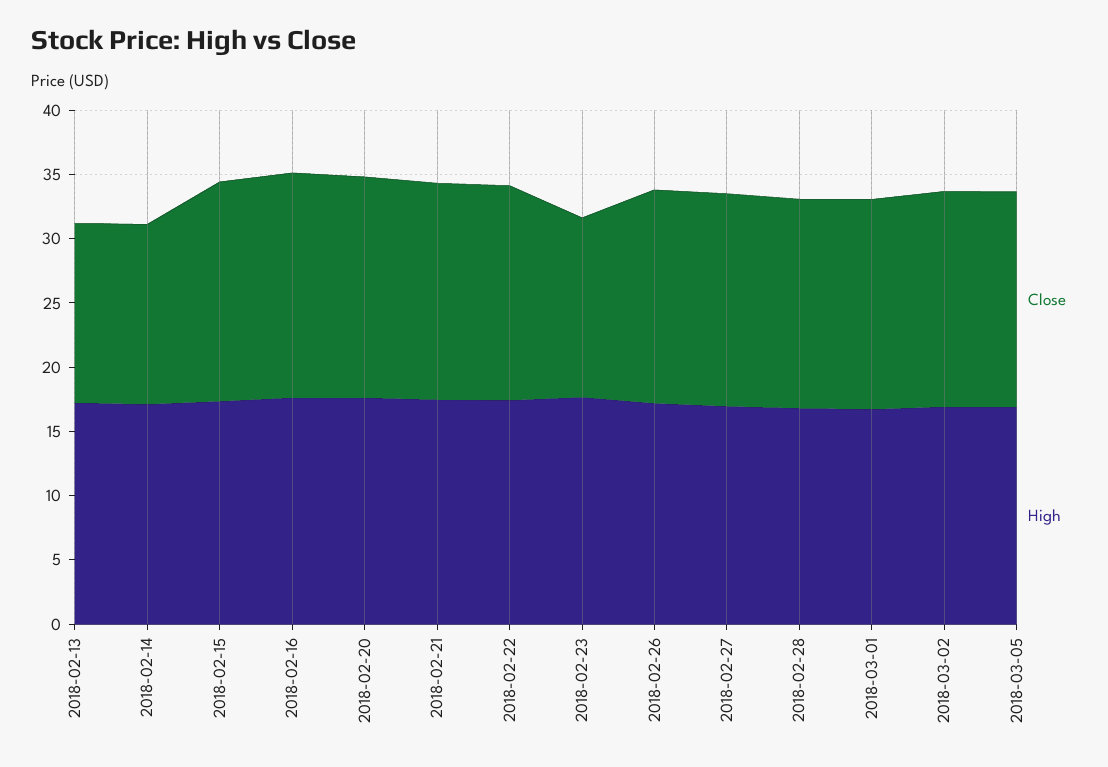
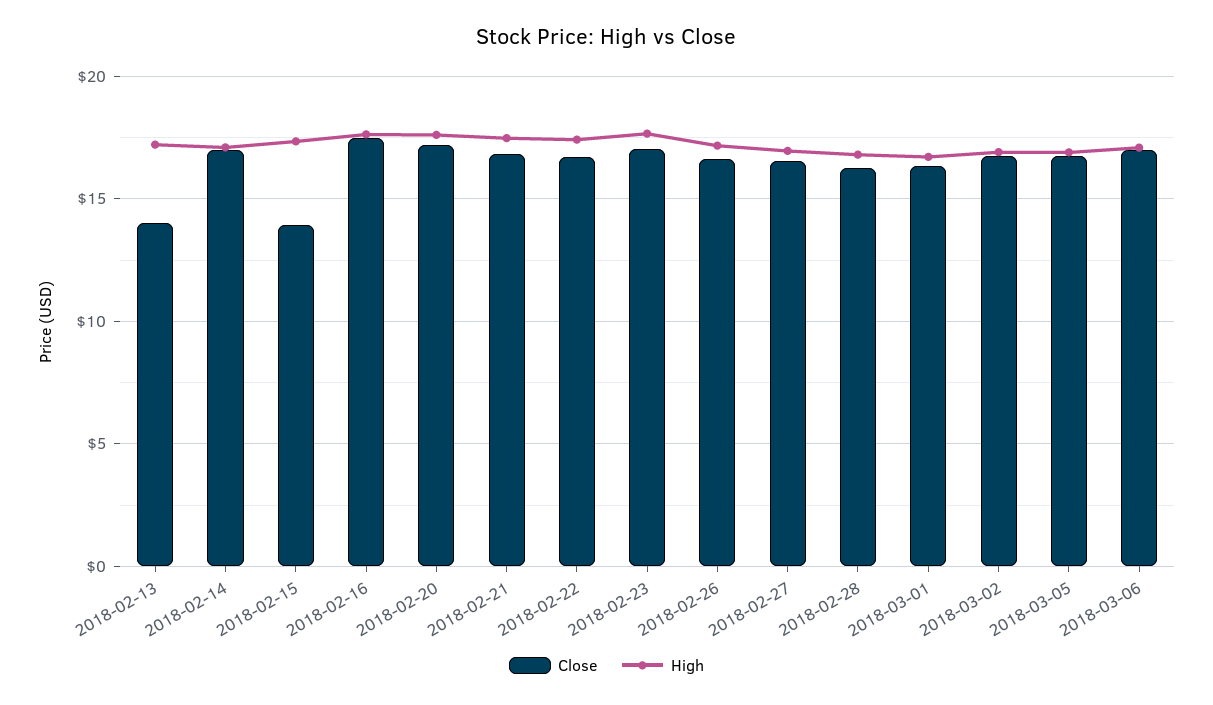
Close, 2018-02-14: 14 -> 17
Close, 2018-02-15: 17 -> 14
Close, 2018-02-23: 14 -> 17
Close, 2018-03-06: none -> 17
High, 2018-03-06: none -> 17

